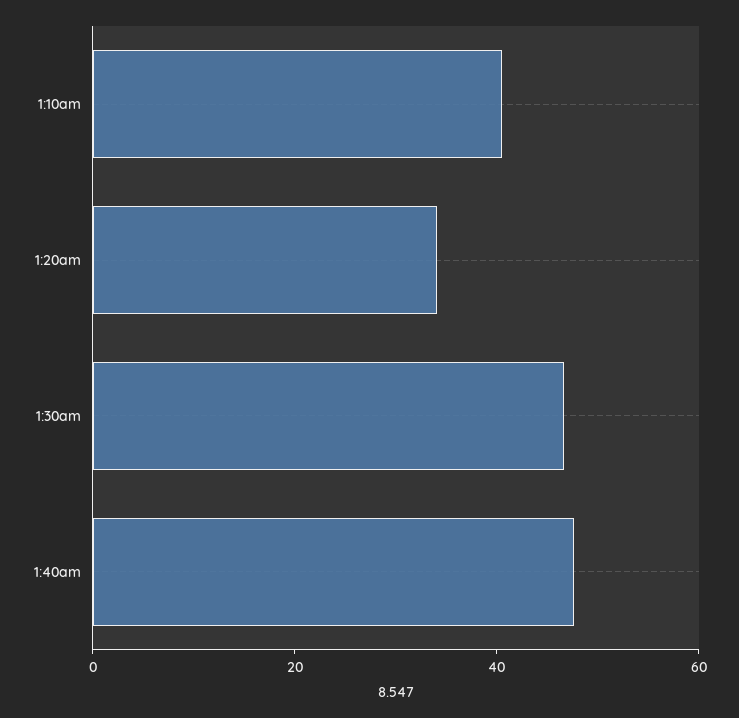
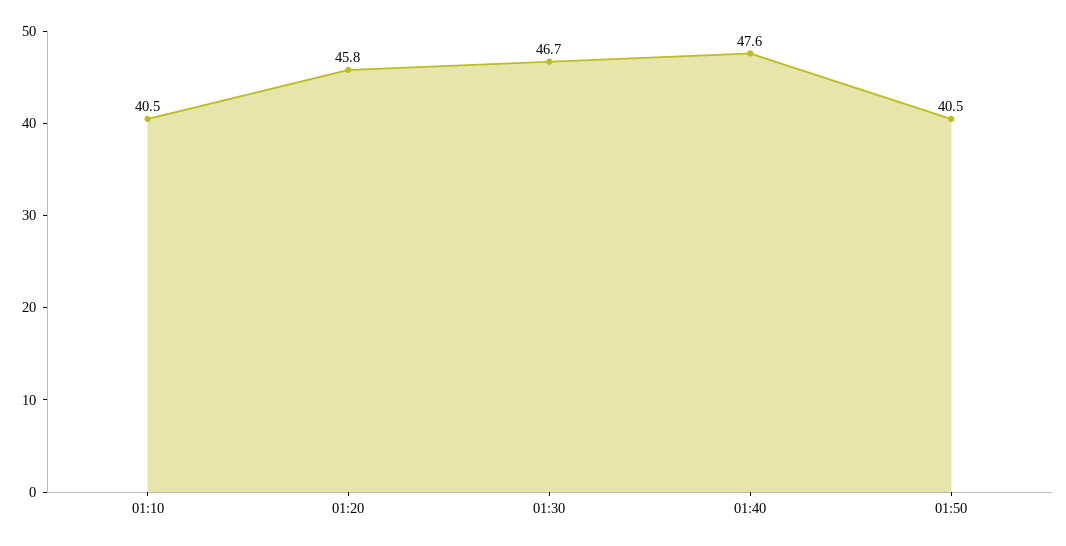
1:20am: 35 -> 45.8
01:50: none -> 40.5

